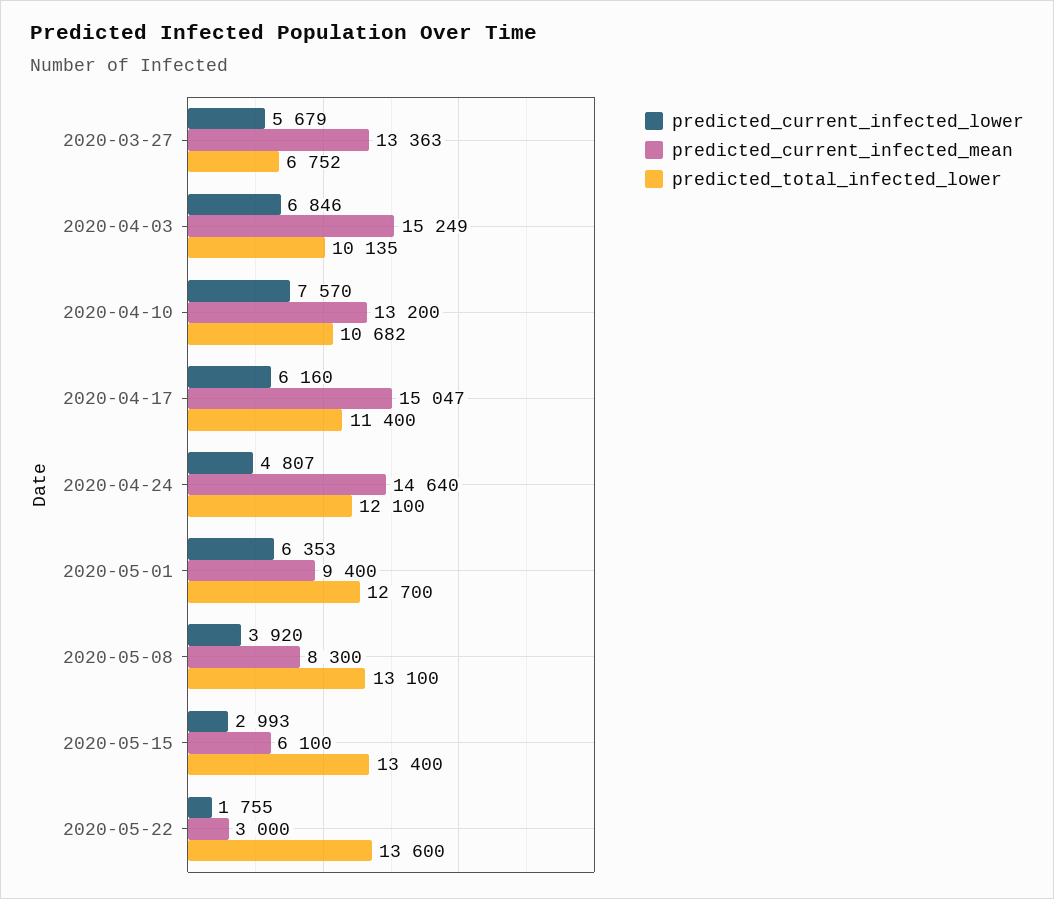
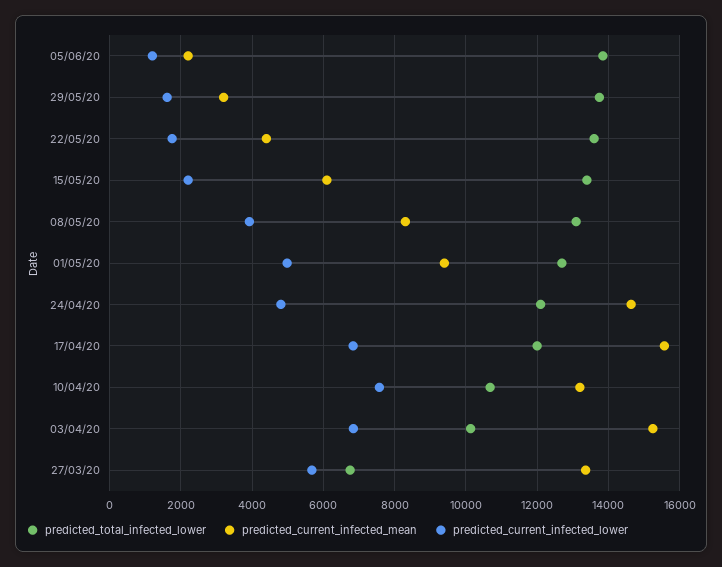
predicted_current_infected_lower, 2020-04-17: 6160 -> 6800
predicted_current_infected_mean, 2020-04-17: 15047 -> 15600
predicted_total_infected_lower, 2020-04-17: 11400 -> 12000
predicted_current_infected_lower, 2020-05-01: 6353 -> 5000
predicted_current_infected_lower, 2020-05-15: 2993 -> 2200
predicted_current_infected_mean, 2020-05-22: 3000 -> 4400
predicted_total_infected_lower, 05/06/20: none -> 13800
predicted_current_infected_mean, 05/06/20: none -> 2200
predicted_current_infected_lower, 05/06/20: none -> 1200
predicted_total_infected_lower, 29/05/20: none -> 13800
predicted_current_infected_mean, 29/05/20: none -> 3200
predicted_current_infected_lower, 29/05/20: none -> 1600

